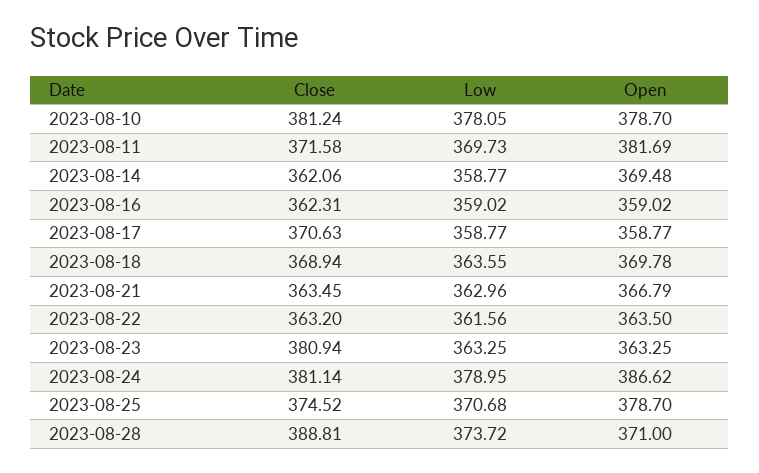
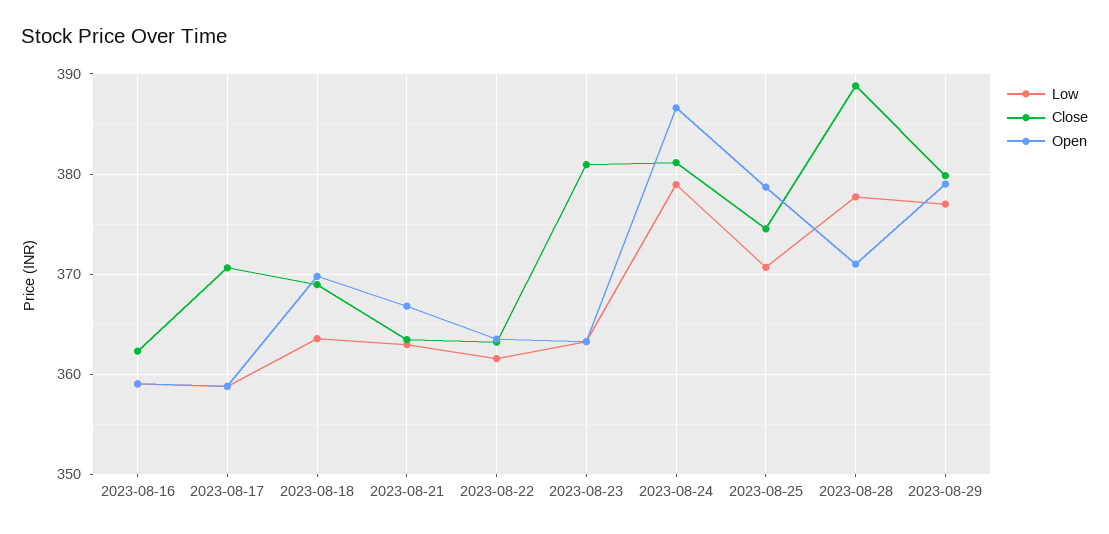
Close, 2023-08-10: 381.24 -> none
Low, 2023-08-10: 378.05 -> none
Open, 2023-08-10: 378.7 -> none
Close, 2023-08-11: 371.58 -> none
Low, 2023-08-11: 369.73 -> none
Open, 2023-08-11: 381.69 -> none
Close, 2023-08-14: 362.06 -> none
Low, 2023-08-14: 358.77 -> none
Open, 2023-08-14: 369.48 -> none
Low, 2023-08-28: 373.72 -> 378
Low, 2023-08-29: none -> 377
Close, 2023-08-29: none -> 380
Open, 2023-08-29: none -> 379

